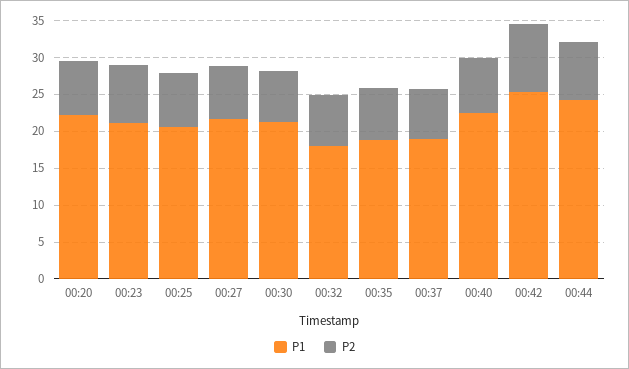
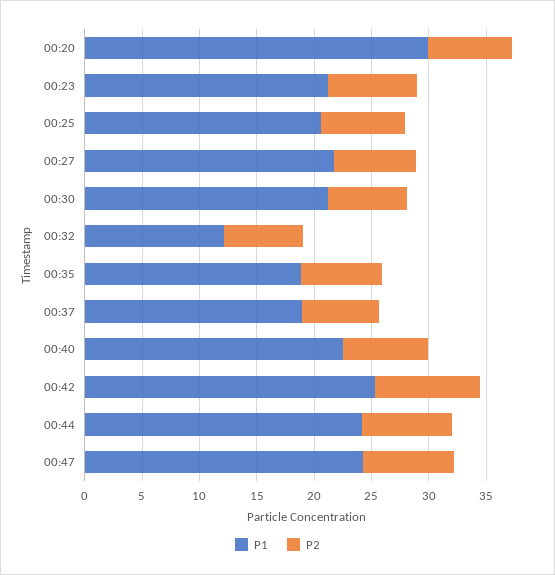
P1, 00:20: 22.5 -> 30
P1, 00:32: 17.5 -> 12
P1, 00:47: none -> 24
P2, 00:47: none -> 8

